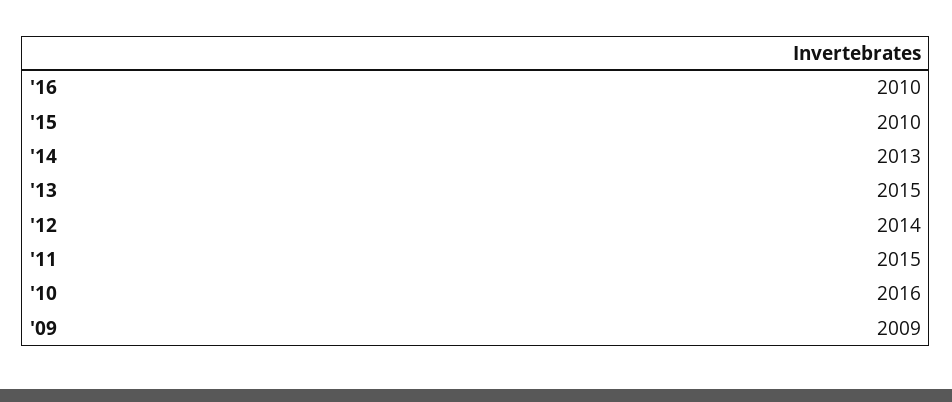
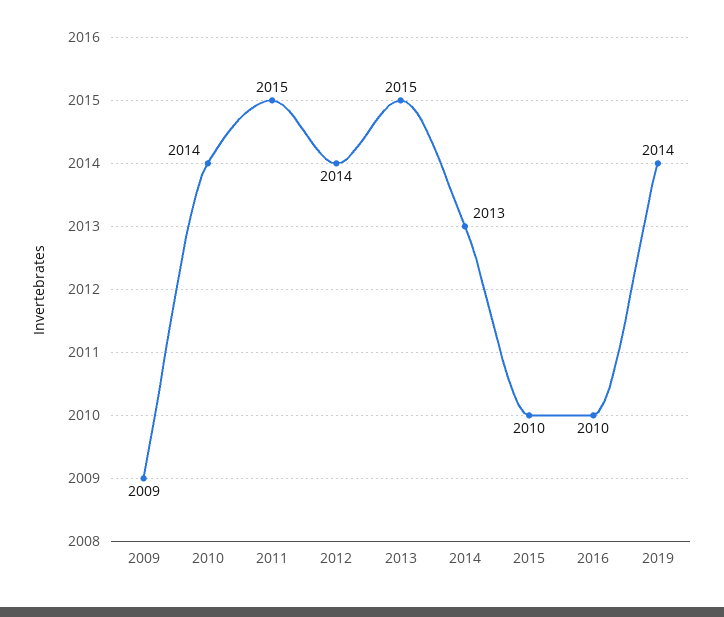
'10: 2016 -> 2014
2019: none -> 2014

